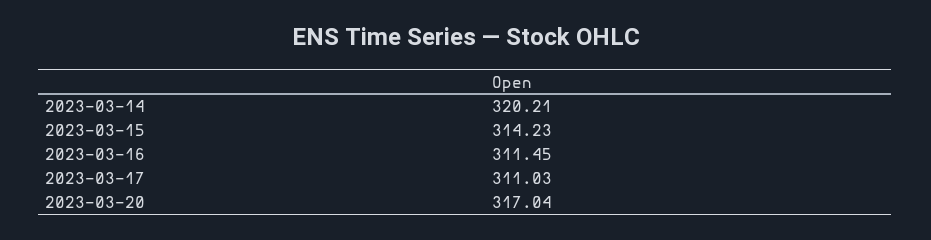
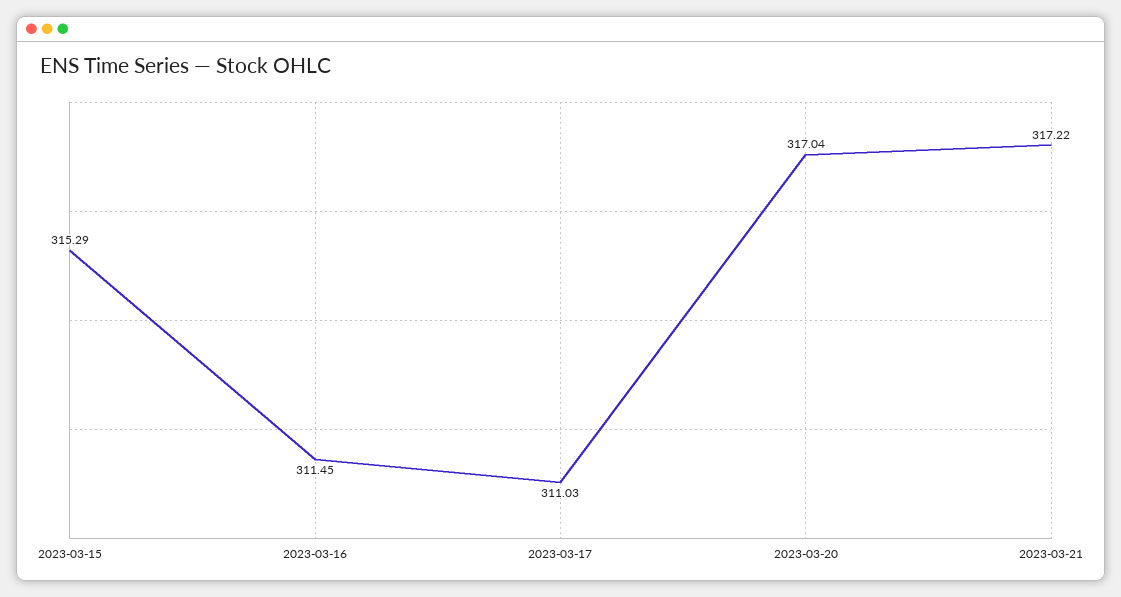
2023-03-14: 320.21 -> none
2023-03-15: 314.23 -> 315.29
2023-03-21: none -> 317.22

